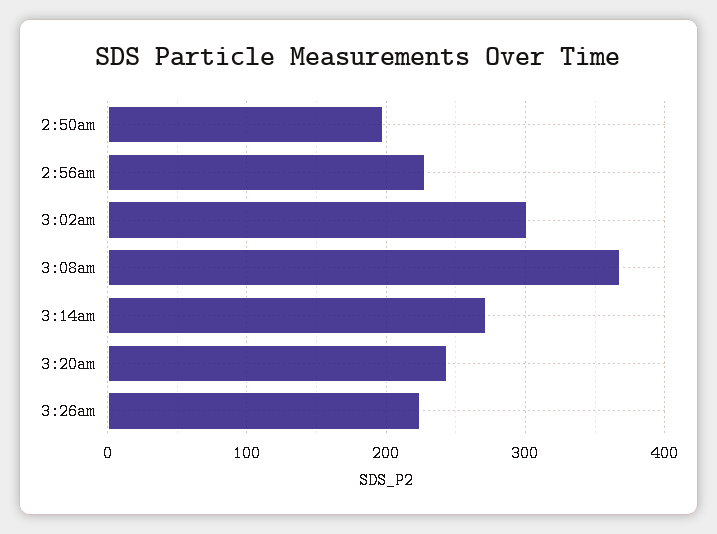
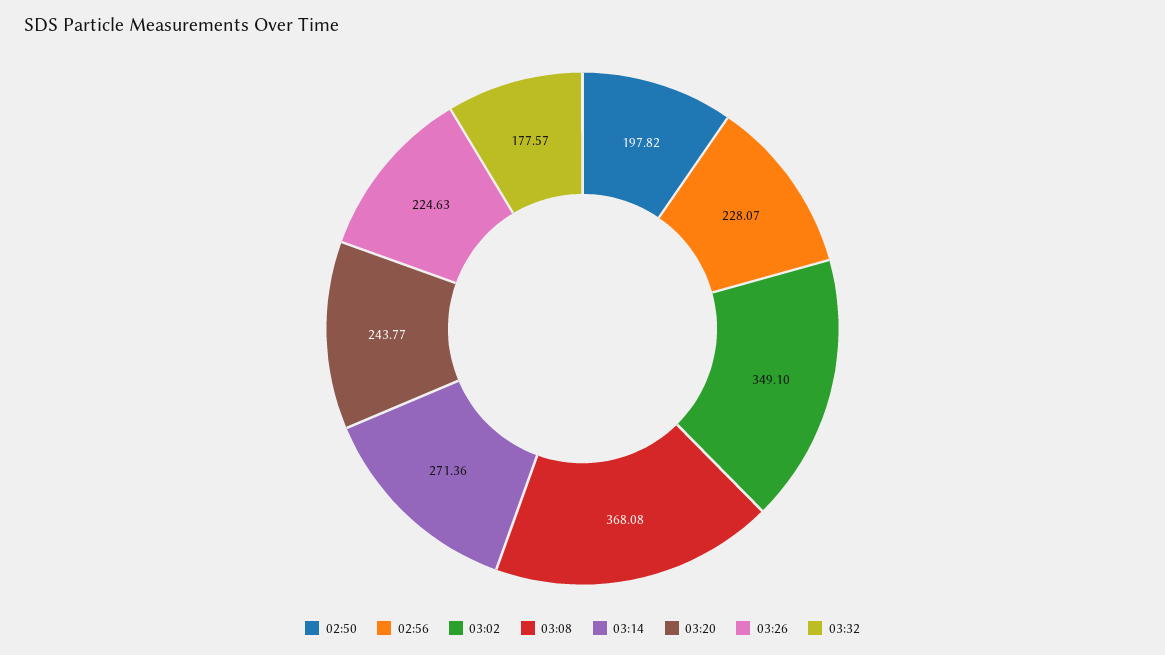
3:02am: 300 -> 349.1
03:32: none -> 177.57

